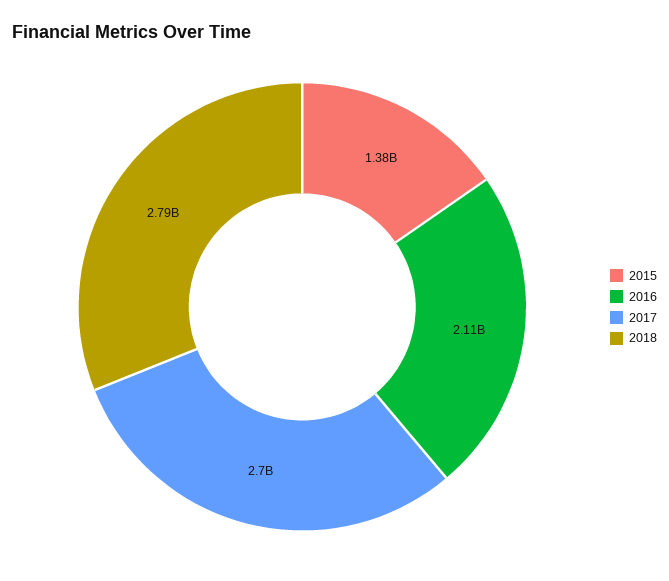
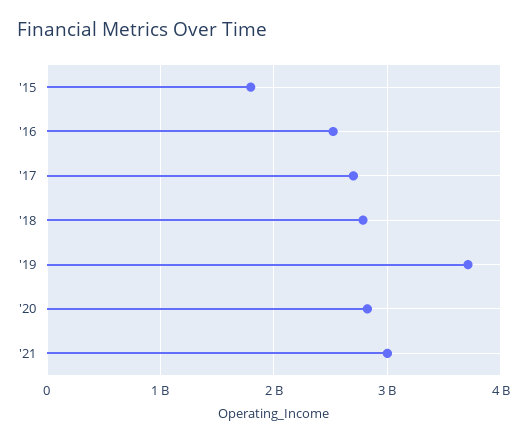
2015: 1380000000 -> 1800000000
2016: 2110000000 -> 2500000000
'19: none -> 3700000000
'20: none -> 2800000000
'21: none -> 3000000000

